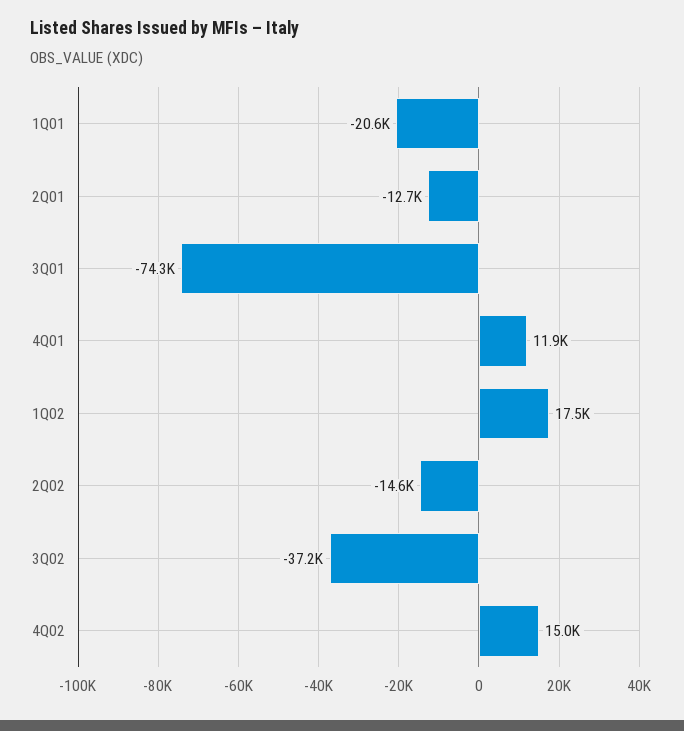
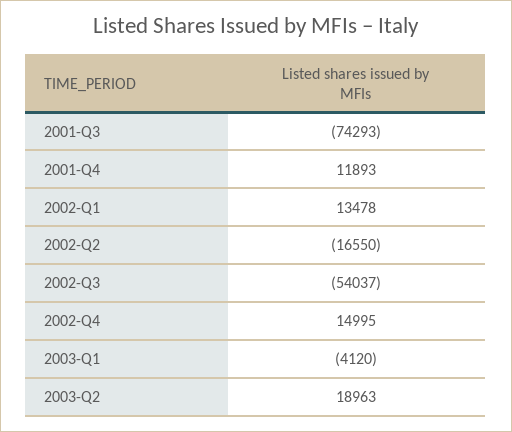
1Q01: -20600 -> none
2Q01: -12700 -> none
1Q02: 17500 -> 13478
2Q02: -14600 -> -16550
3Q02: -37200 -> -54037
2003-Q1: none -> -4120
2003-Q2: none -> 18963

